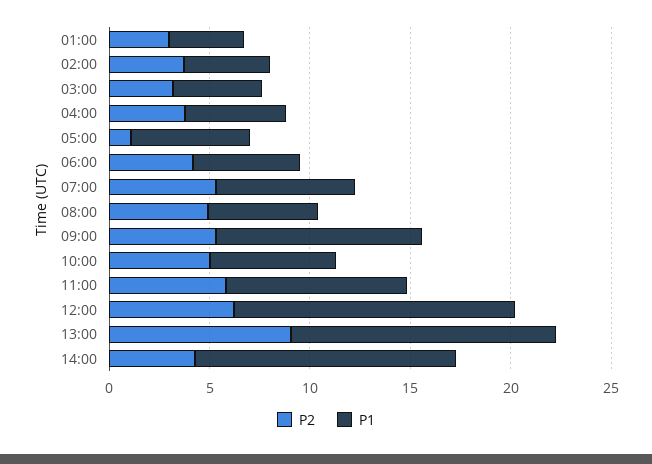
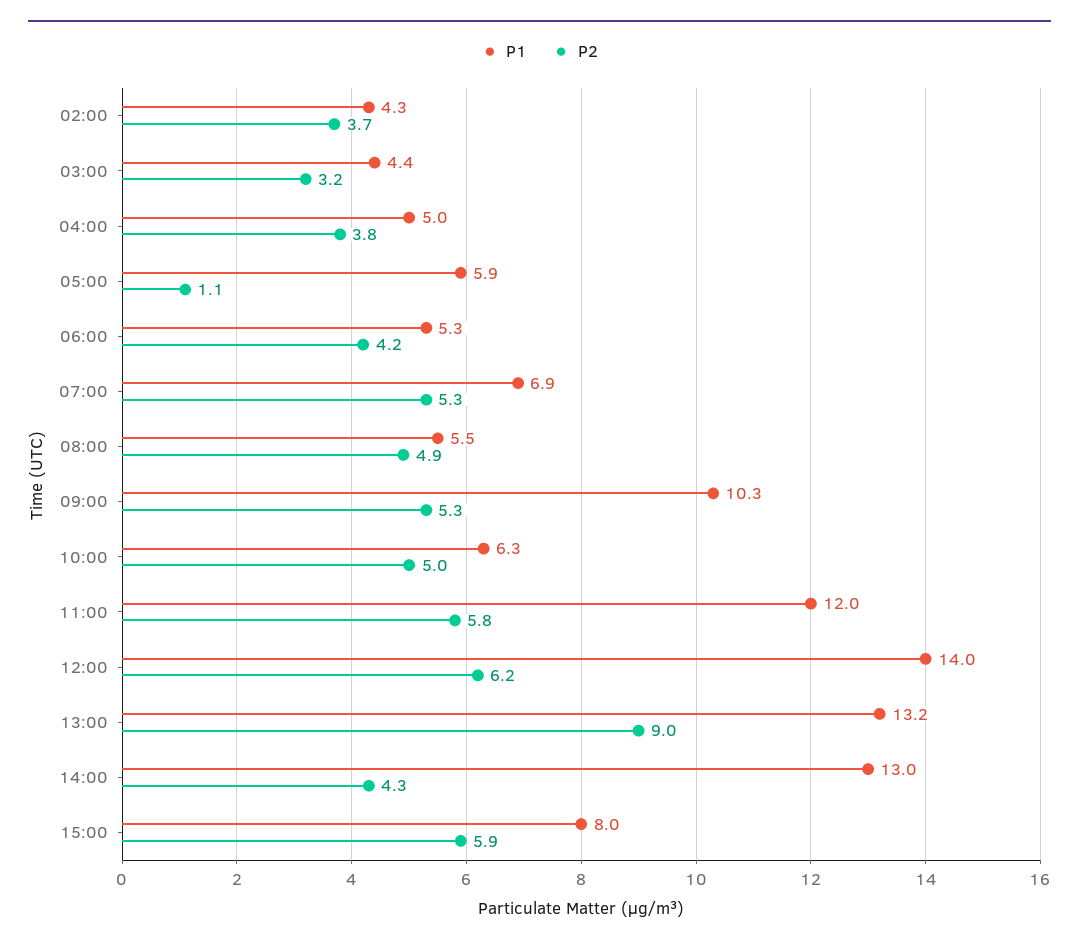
P2, 01:00: 3 -> none
P1, 01:00: 4 -> none
P1, 11:00: 9 -> 12
P1, 15:00: none -> 8
P2, 15:00: none -> 5.9

